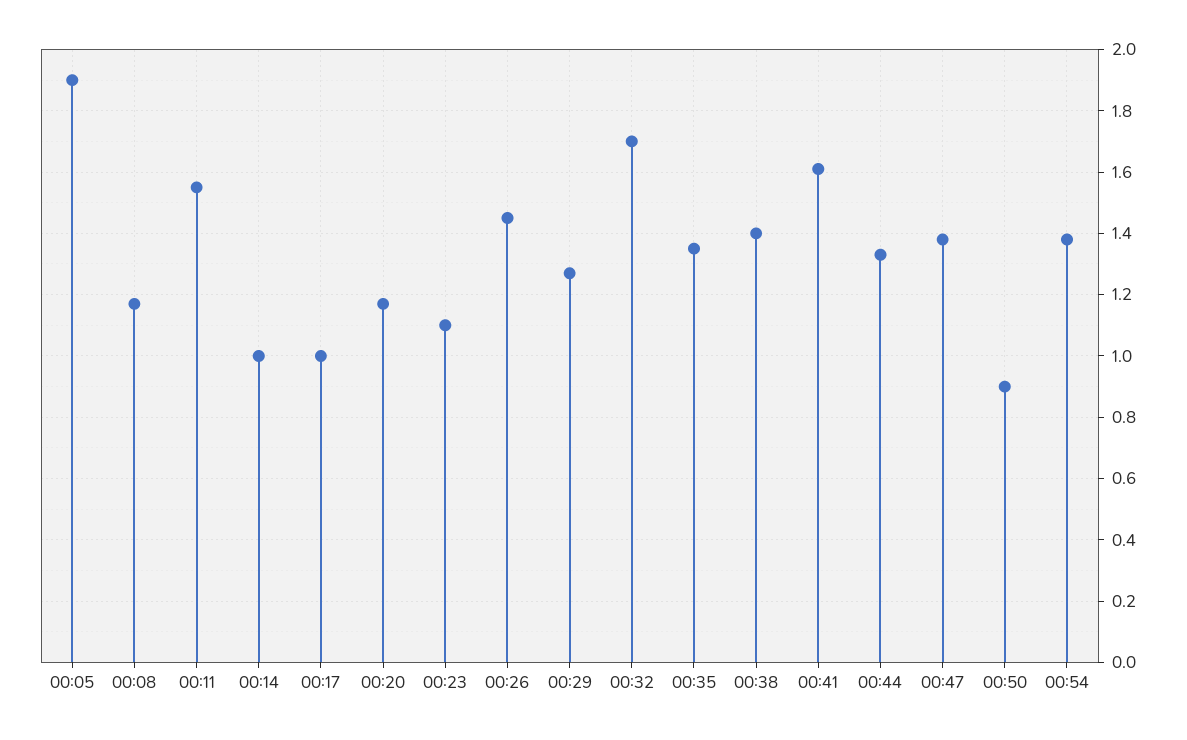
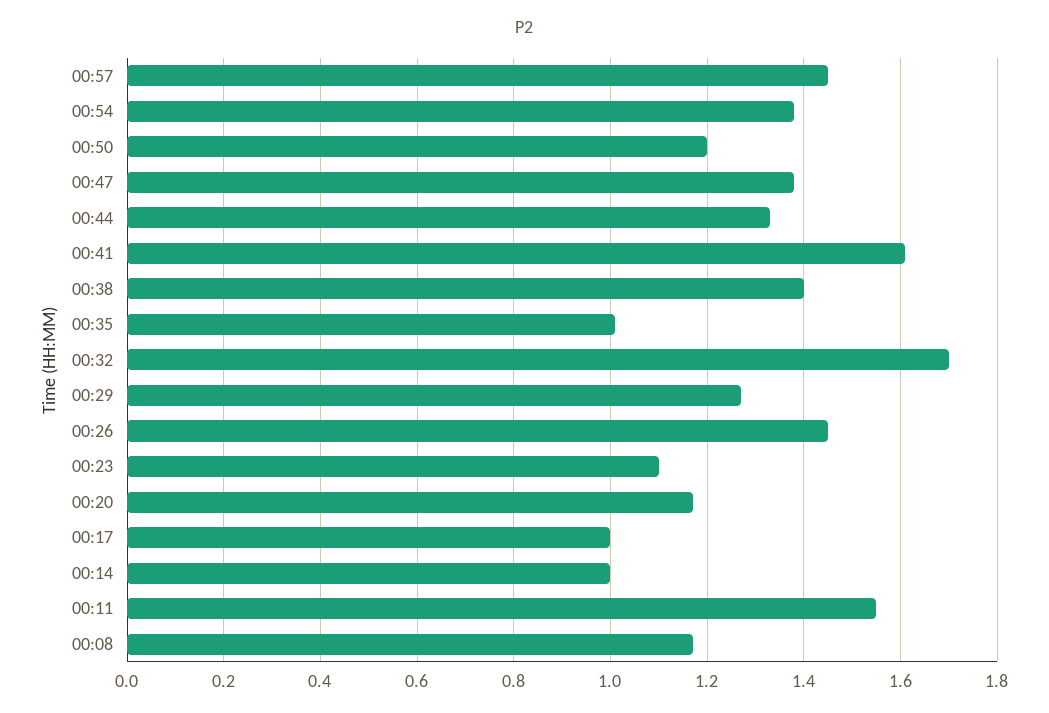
00:05: 1.9 -> none
00:35: 1.35 -> 1
00:50: 0.9 -> 1.2
00:57: none -> 1.45

